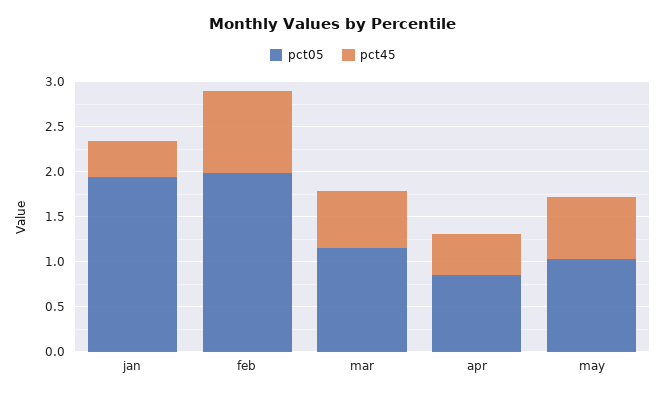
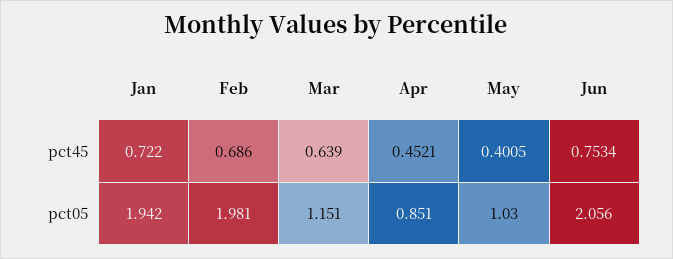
pct45, jan: 0.4 -> 0.722
pct45, feb: 0.9 -> 0.686
pct45, may: 0.7 -> 0.4005
pct45, Jun: none -> 0.7534
pct05, Jun: none -> 2.056

